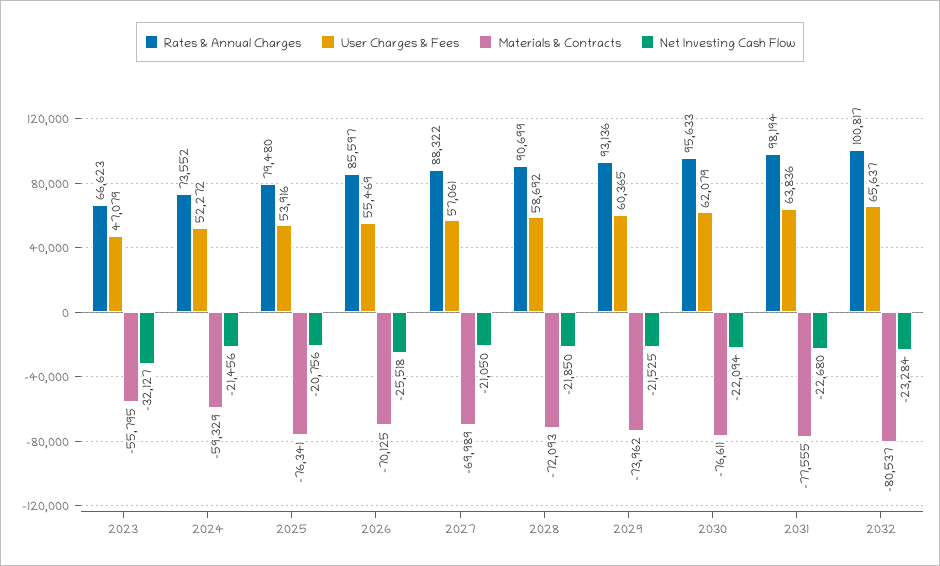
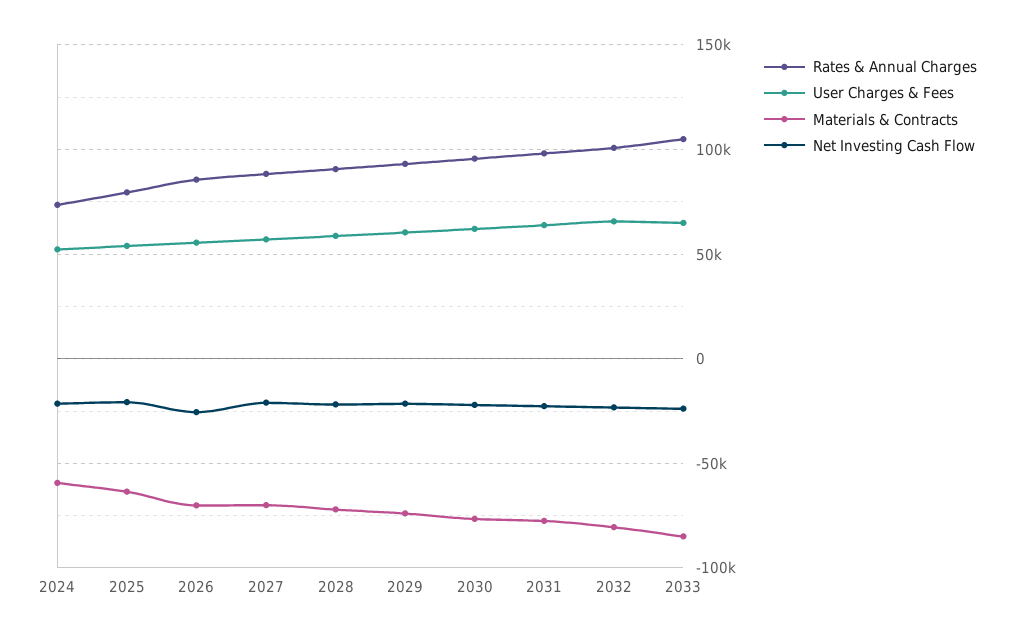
Rates & Annual Charges, 2023: 66623 -> none
User Charges & Fees, 2023: 47079 -> none
Materials & Contracts, 2023: -55795 -> none
Net Investing Cash Flow, 2023: -32127 -> none
Materials & Contracts, 2025: -76341 -> -65000
Rates & Annual Charges, 2033: none -> 105000
User Charges & Fees, 2033: none -> 65000
Materials & Contracts, 2033: none -> -85000
Net Investing Cash Flow, 2033: none -> -25000

